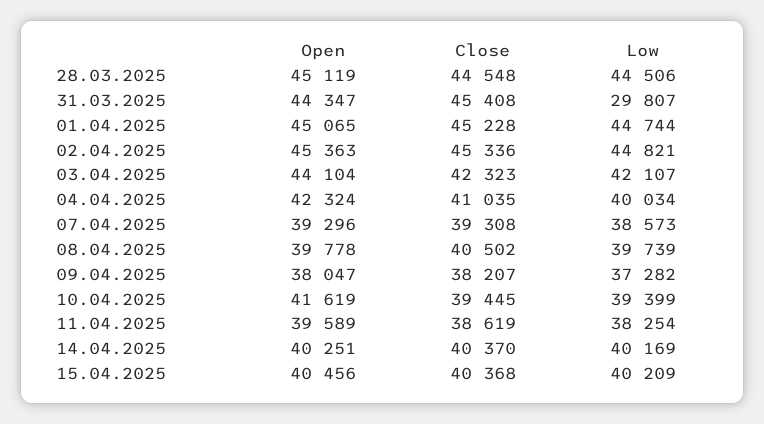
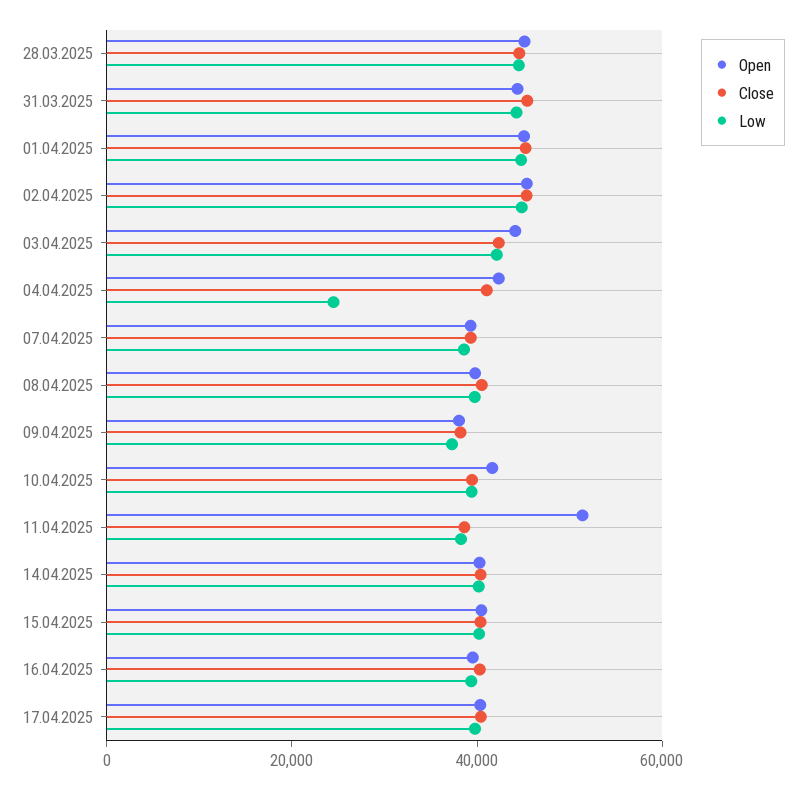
Low, 31.03.2025: 29807 -> 45000
Low, 04.04.2025: 40034 -> 25000
Open, 11.04.2025: 39589 -> 50000
Open, 16.04.2025: none -> 40000
Close, 16.04.2025: none -> 40000
Low, 16.04.2025: none -> 40000
Open, 17.04.2025: none -> 40000
Close, 17.04.2025: none -> 40000
Low, 17.04.2025: none -> 40000

